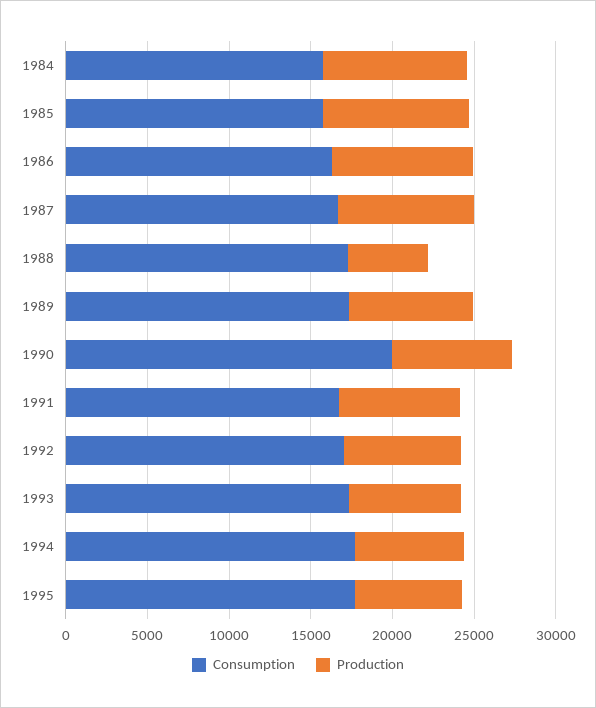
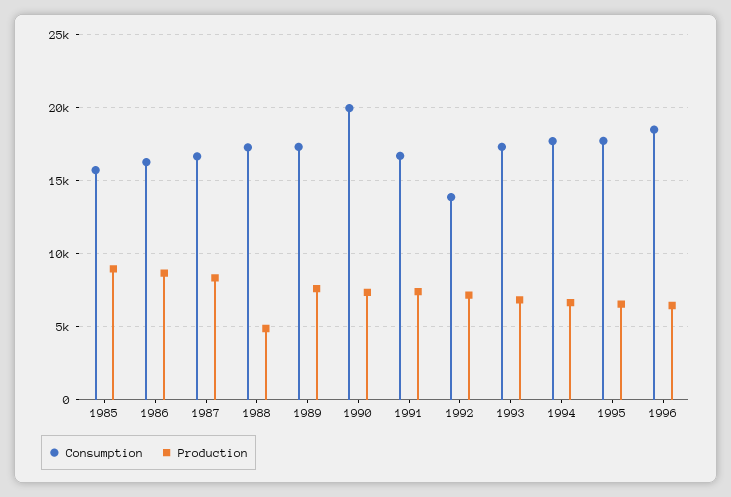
Consumption, 1984: 16000 -> none
Production, 1984: 9000 -> none
Consumption, 1992: 17000 -> 14000
Consumption, 1996: none -> 18500
Production, 1996: none -> 6500

